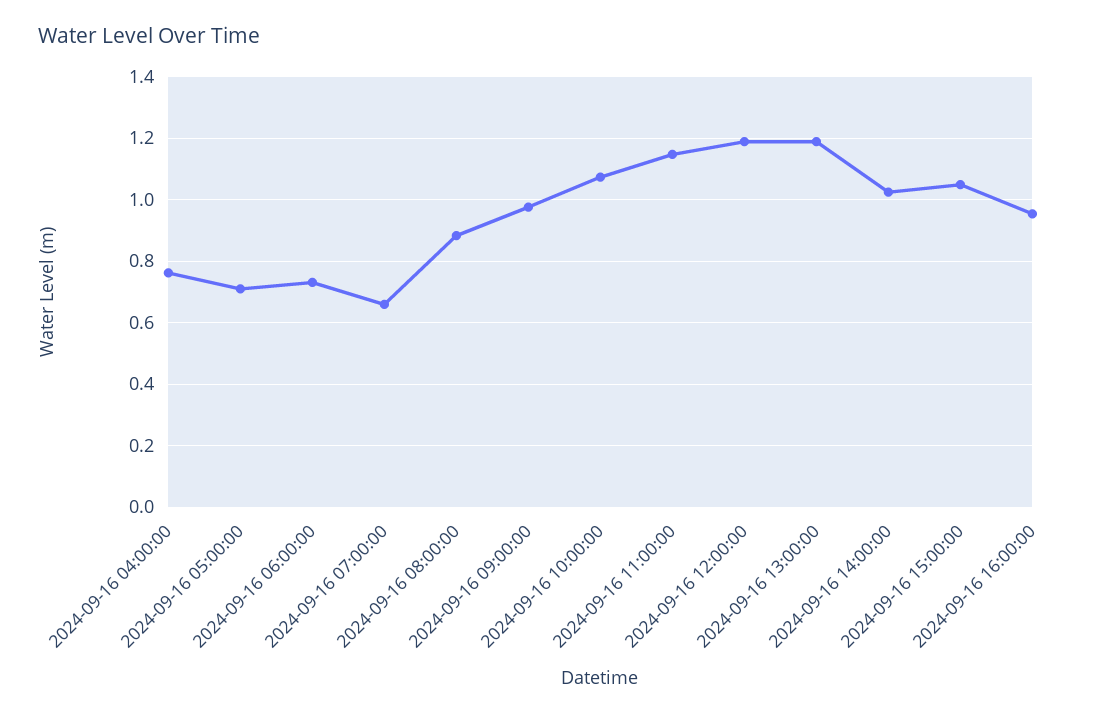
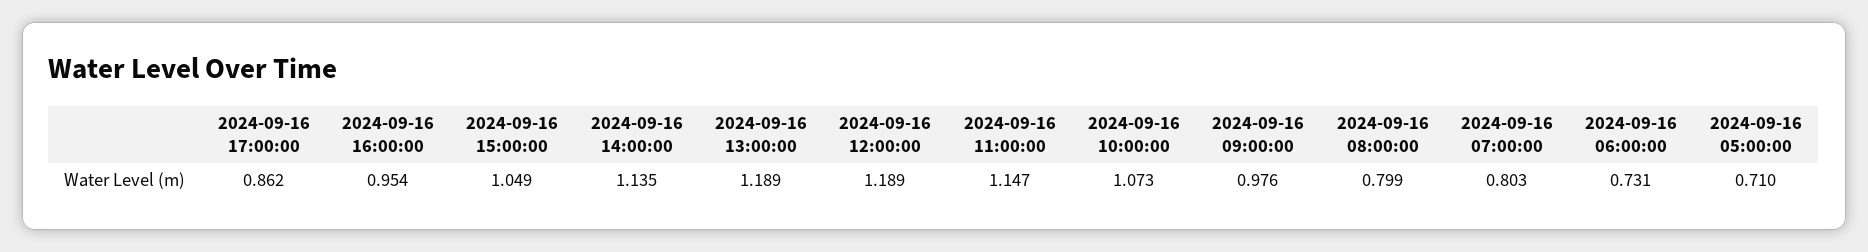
2024-09-16 04:00:00: 0.76 -> none
2024-09-16 07:00:00: 0.66 -> 0.803
2024-09-16 08:00:00: 0.88 -> 0.799
2024-09-16 14:00:00: 1.02 -> 1.135
2024-09-16 17:00:00: none -> 0.862

